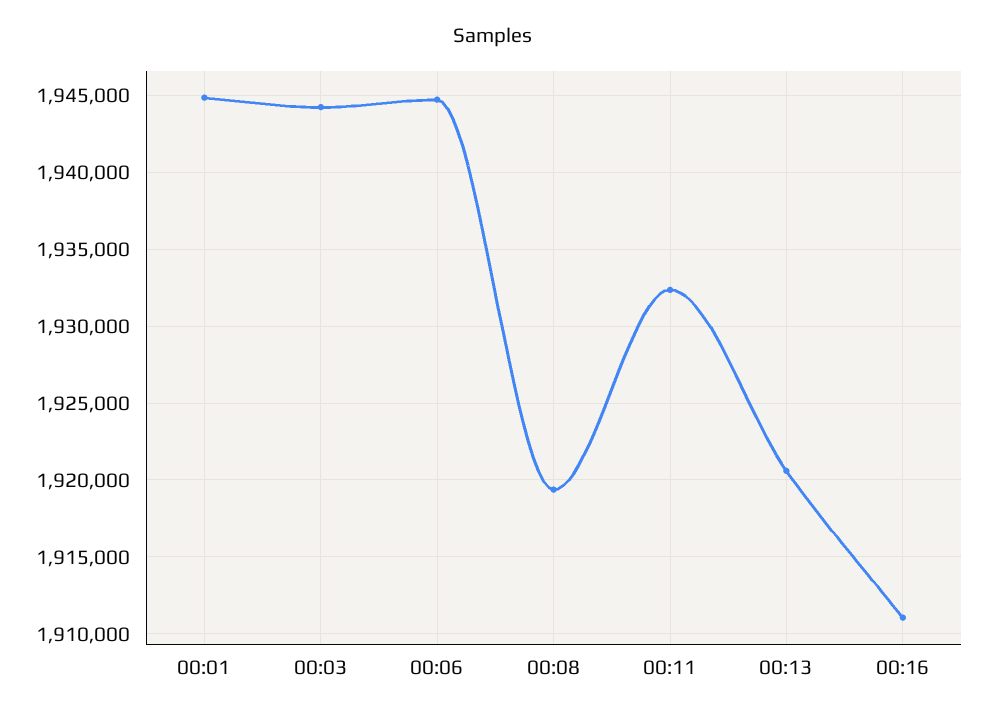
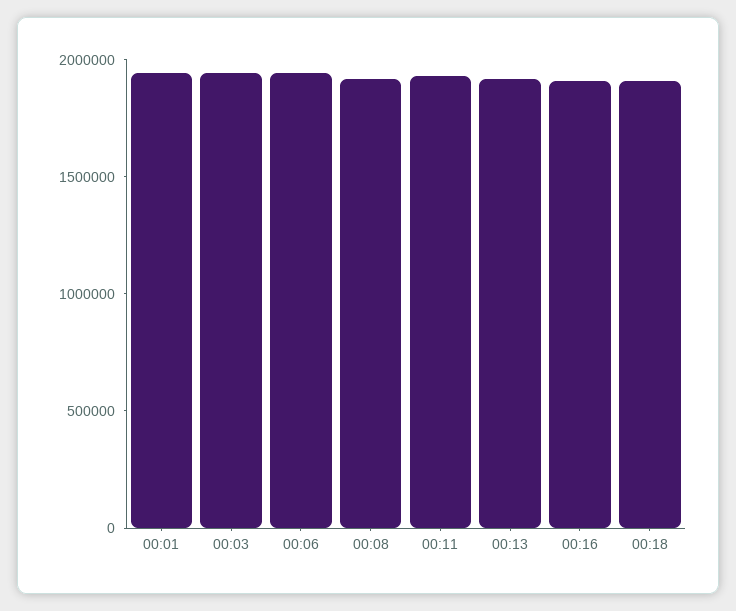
00:18: none -> 1900000

